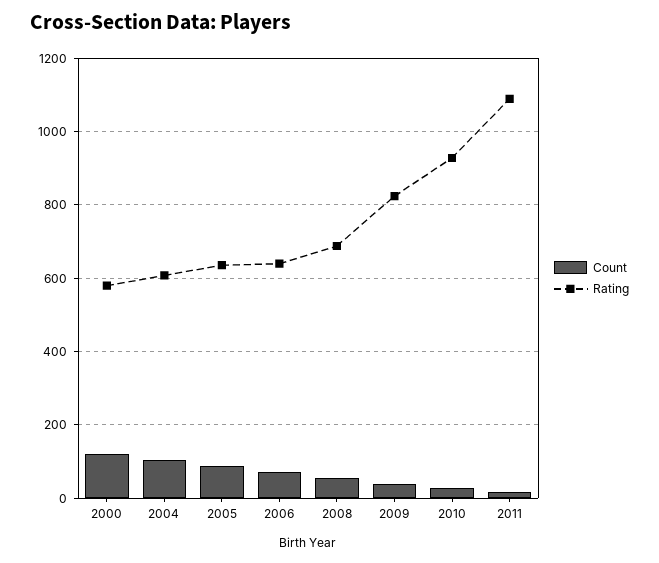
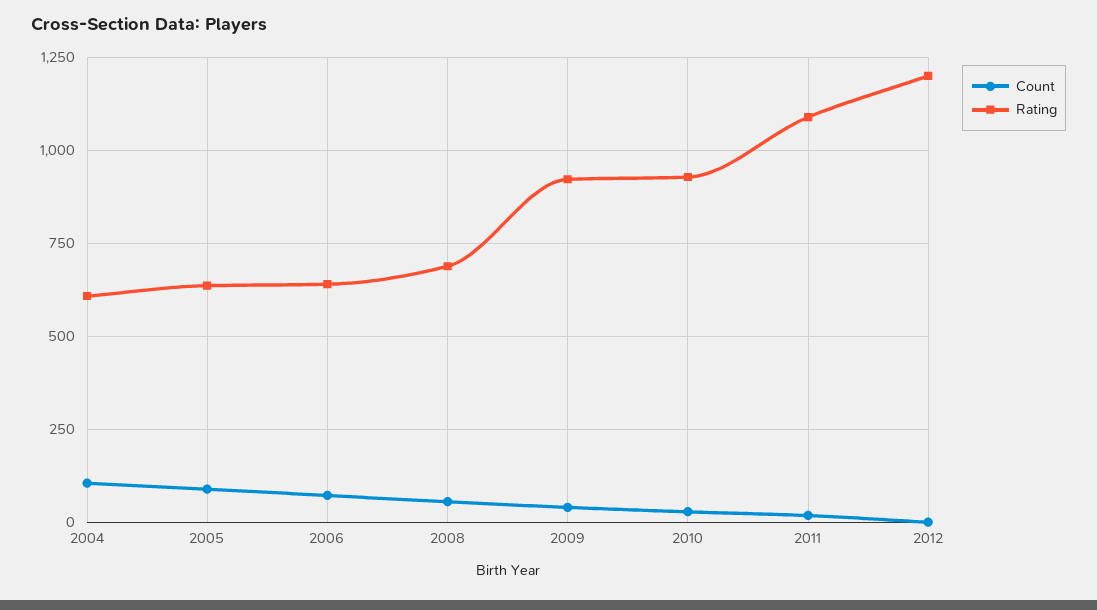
Count, 2000: 120 -> none
Rating, 2000: 580 -> none
Rating, 2009: 820 -> 925
Count, 2012: none -> 0
Rating, 2012: none -> 1200

